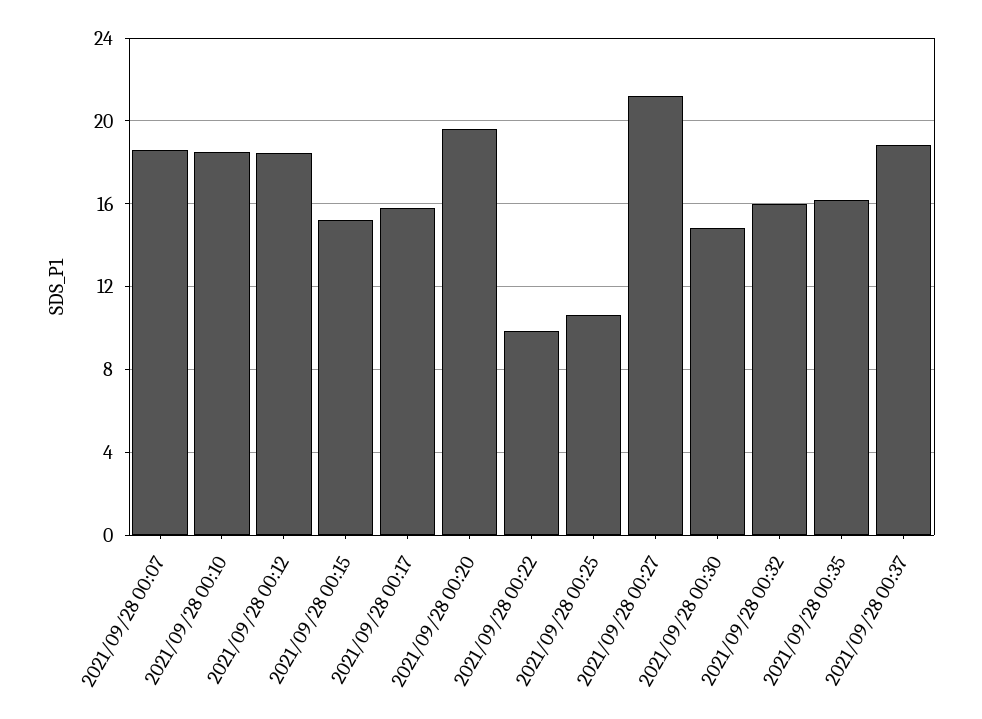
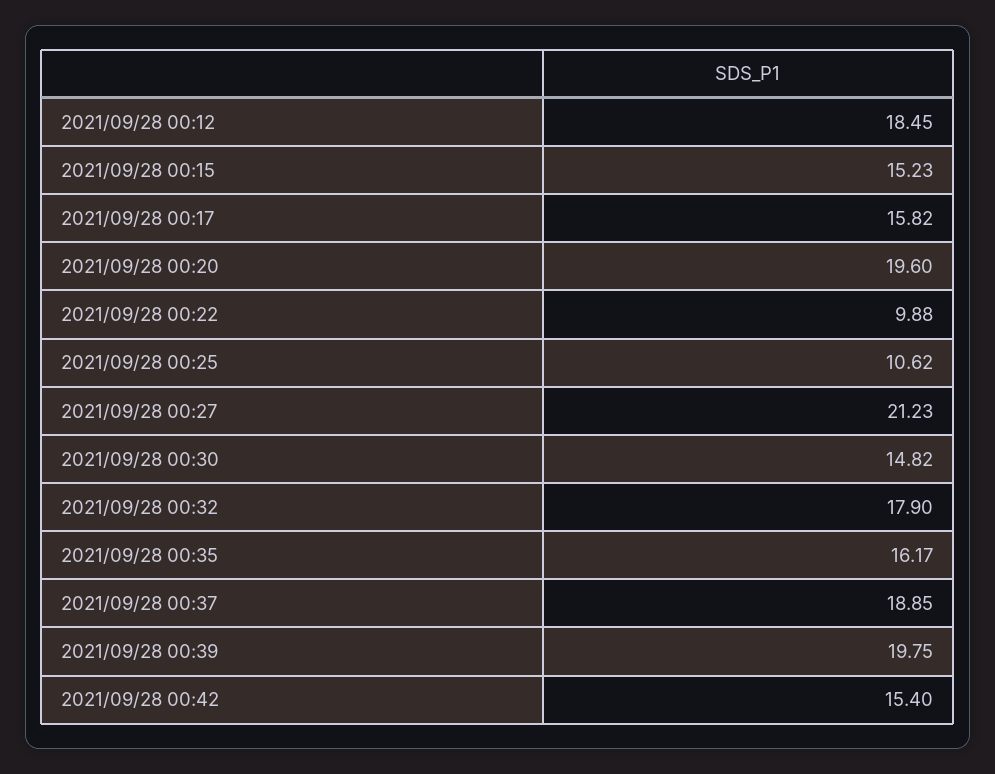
2021/09/28 00:07: 18.5 -> none
2021/09/28 00:10: 18.5 -> none
2021/09/28 00:32: 16 -> 17.9
2021/09/28 00:39: none -> 19.75
2021/09/28 00:42: none -> 15.4

